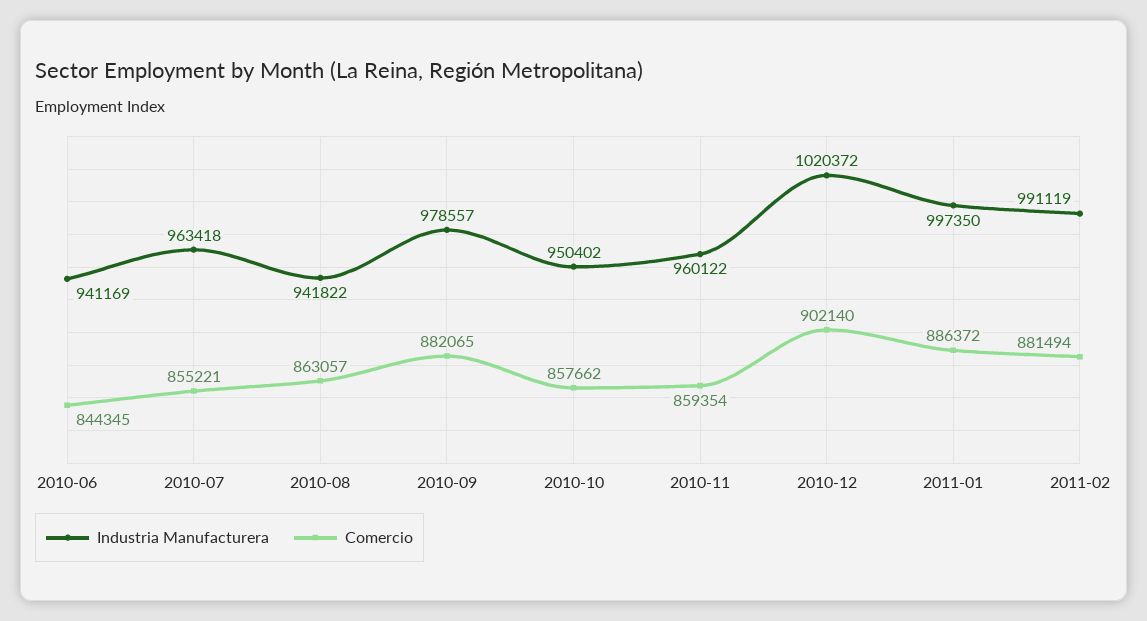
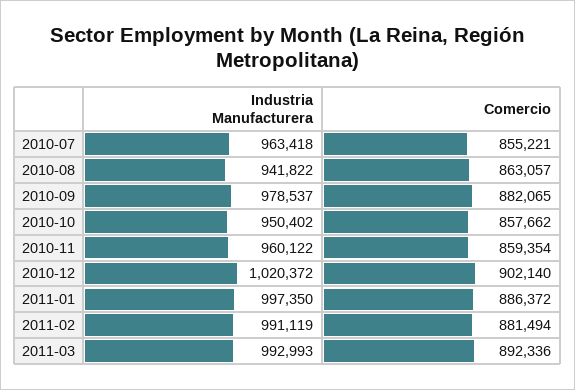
Industria Manufacturera, 2010-06: 941169 -> none
Comercio, 2010-06: 844345 -> none
Industria Manufacturera, 2010-09: 978557 -> 978537
Industria Manufacturera, 2011-03: none -> 992993
Comercio, 2011-03: none -> 892336

